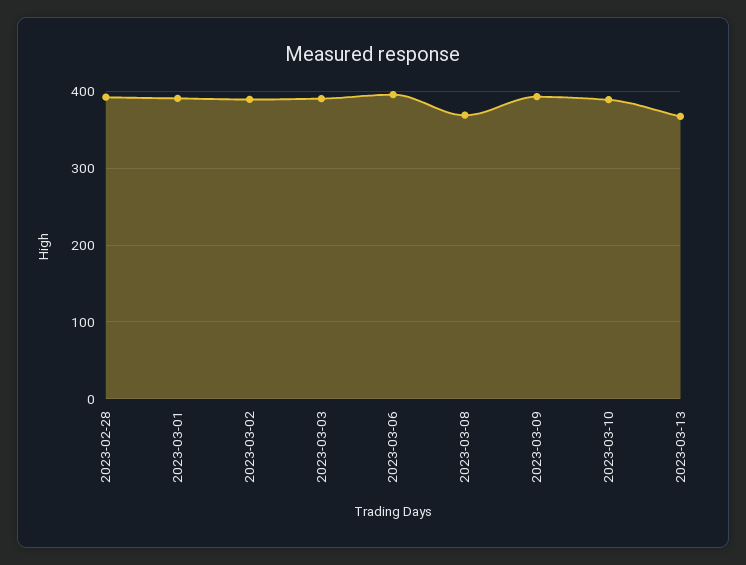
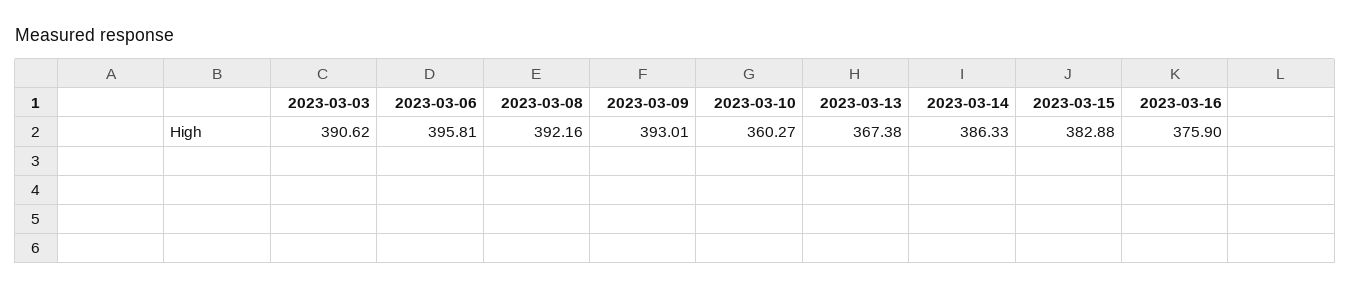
2023-02-28: 390 -> none
2023-03-01: 390 -> none
2023-03-02: 390 -> none
2023-03-08: 370 -> 392.16
2023-03-10: 390 -> 360.27
2023-03-14: none -> 386.33
2023-03-15: none -> 382.88
2023-03-16: none -> 375.9

